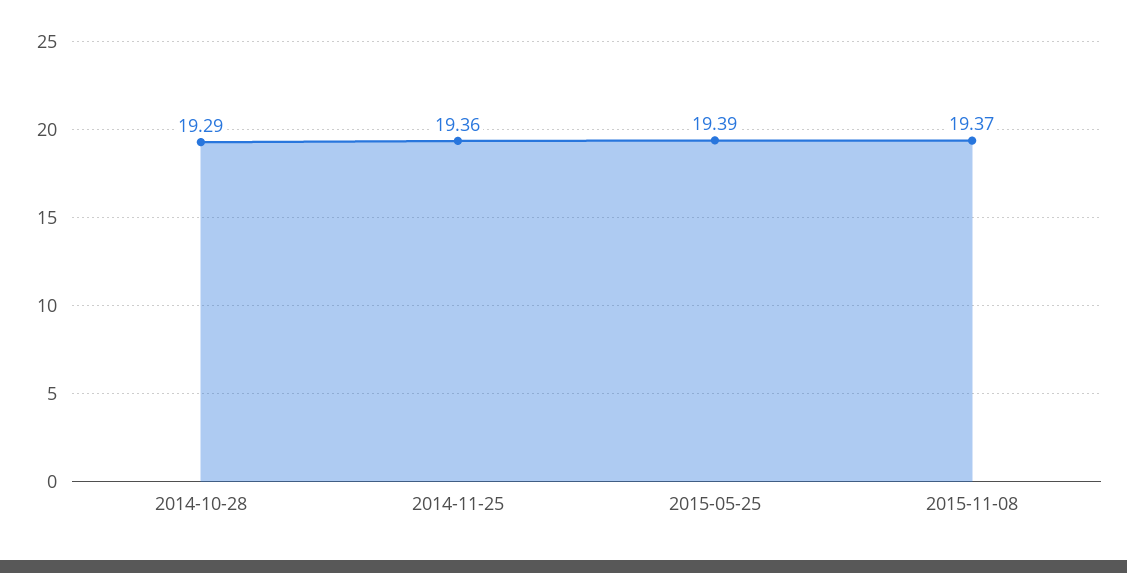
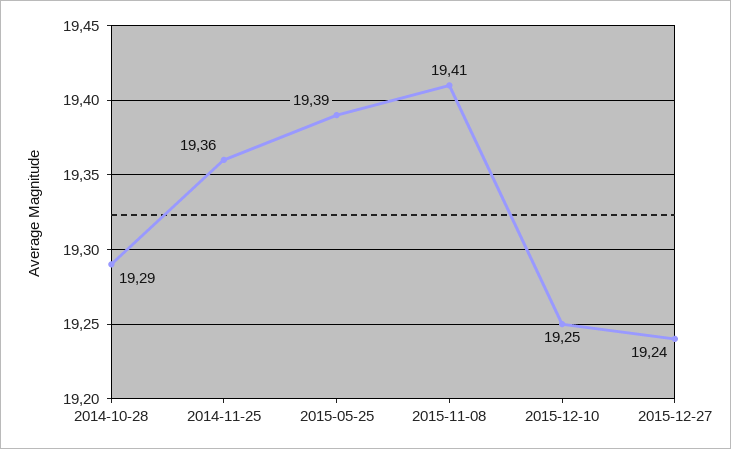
2015-11-08: 19.37 -> 19.41
2015-12-10: none -> 19.25
2015-12-27: none -> 19.24

